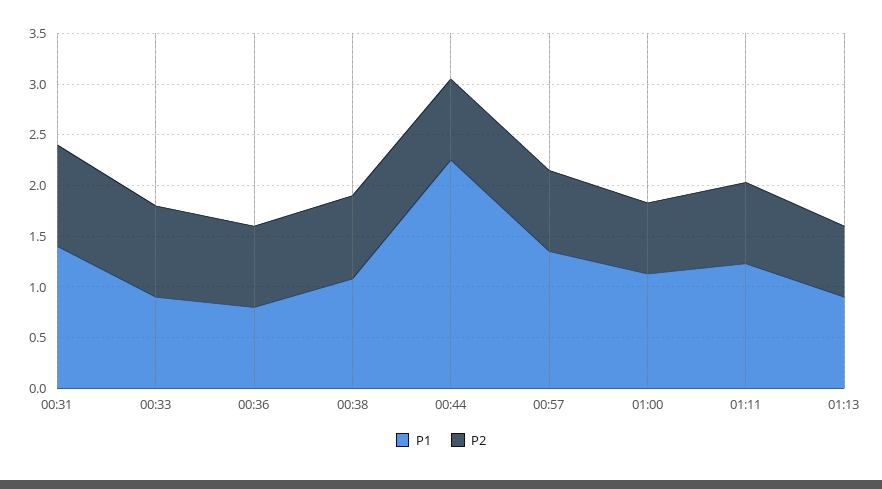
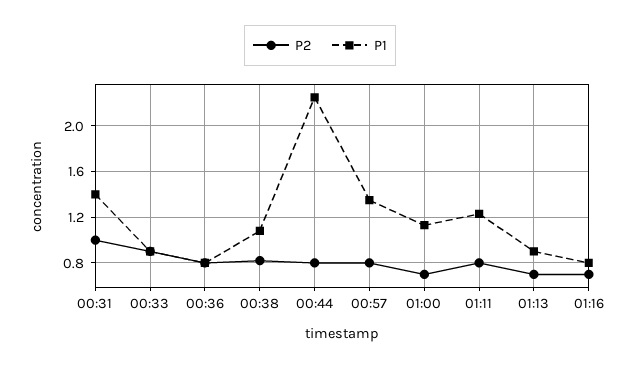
P2, 01:16: none -> 0.7
P1, 01:16: none -> 0.8

